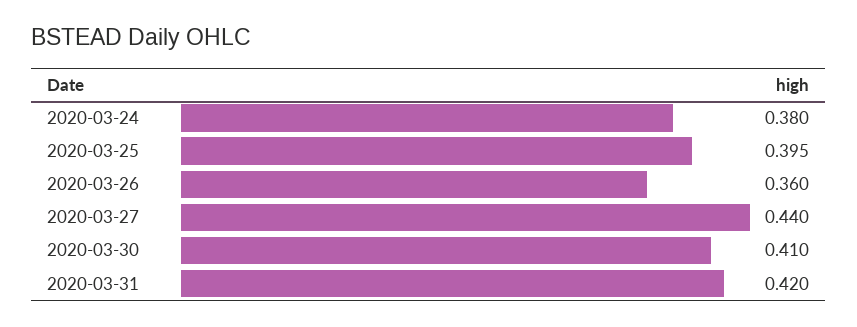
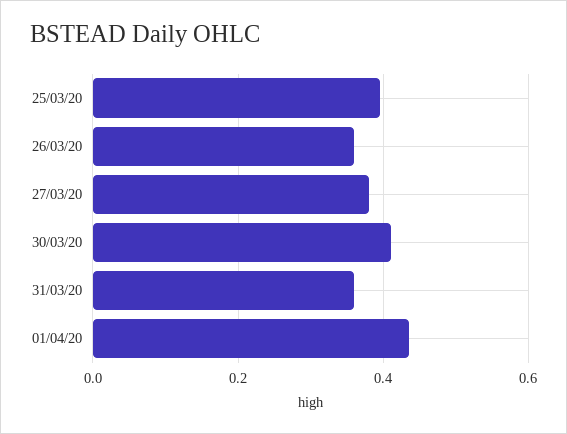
2020-03-24: 0.38 -> none
2020-03-27: 0.44 -> 0.38
2020-03-31: 0.42 -> 0.36
01/04/20: none -> 0.44

